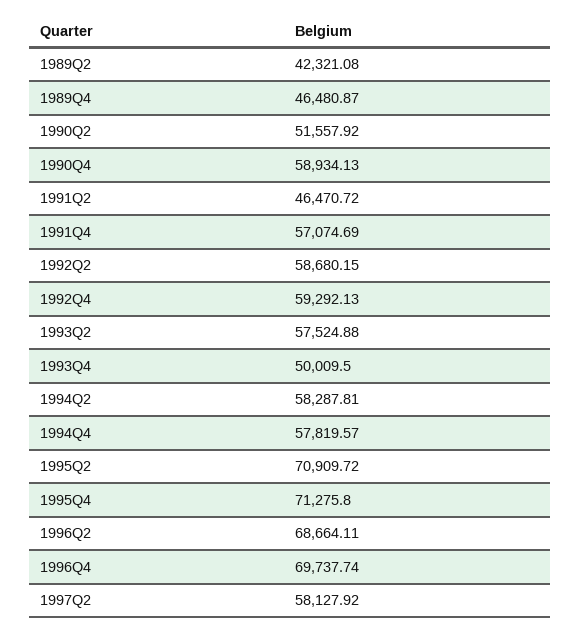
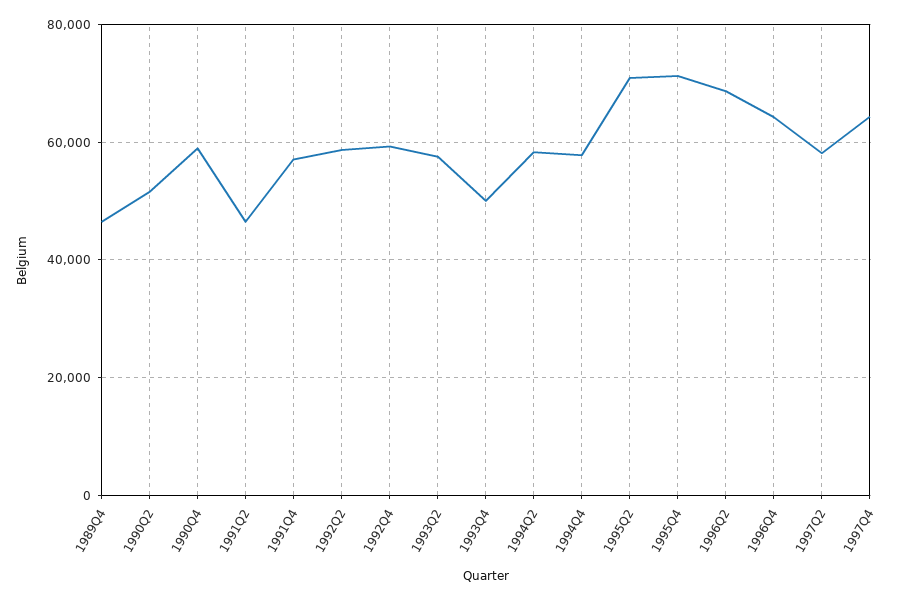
1989Q2: 42321.08 -> none
1996Q4: 69737.74 -> 64000
1997Q4: none -> 64000

